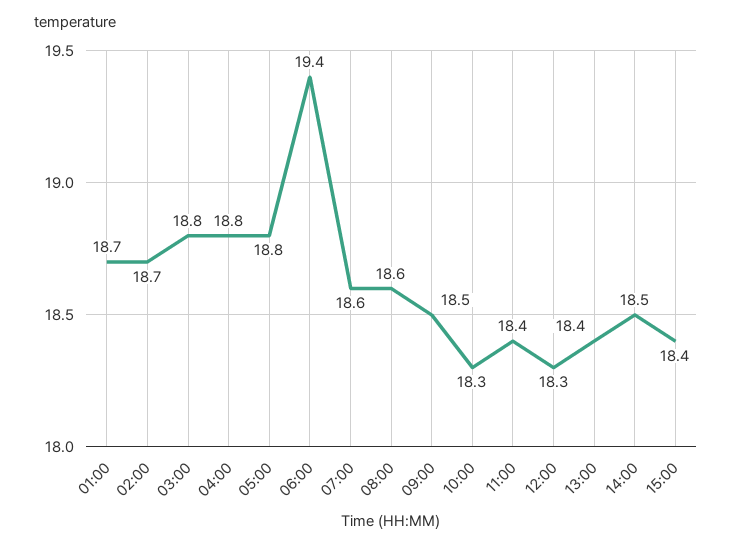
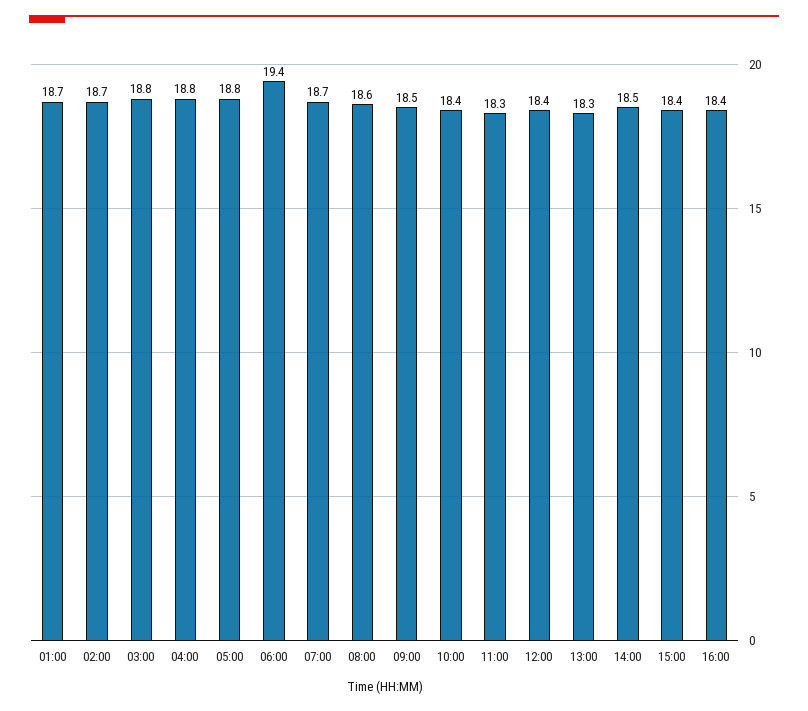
07:00: 18.6 -> 18.7
10:00: 18.3 -> 18.4
11:00: 18.4 -> 18.3
12:00: 18.3 -> 18.4
13:00: 18.4 -> 18.3
16:00: none -> 18.4

